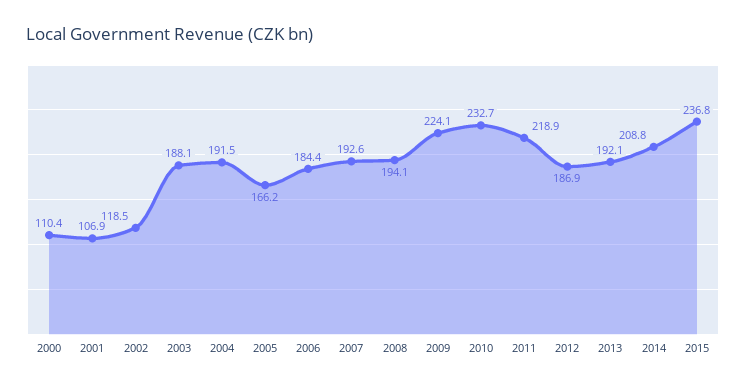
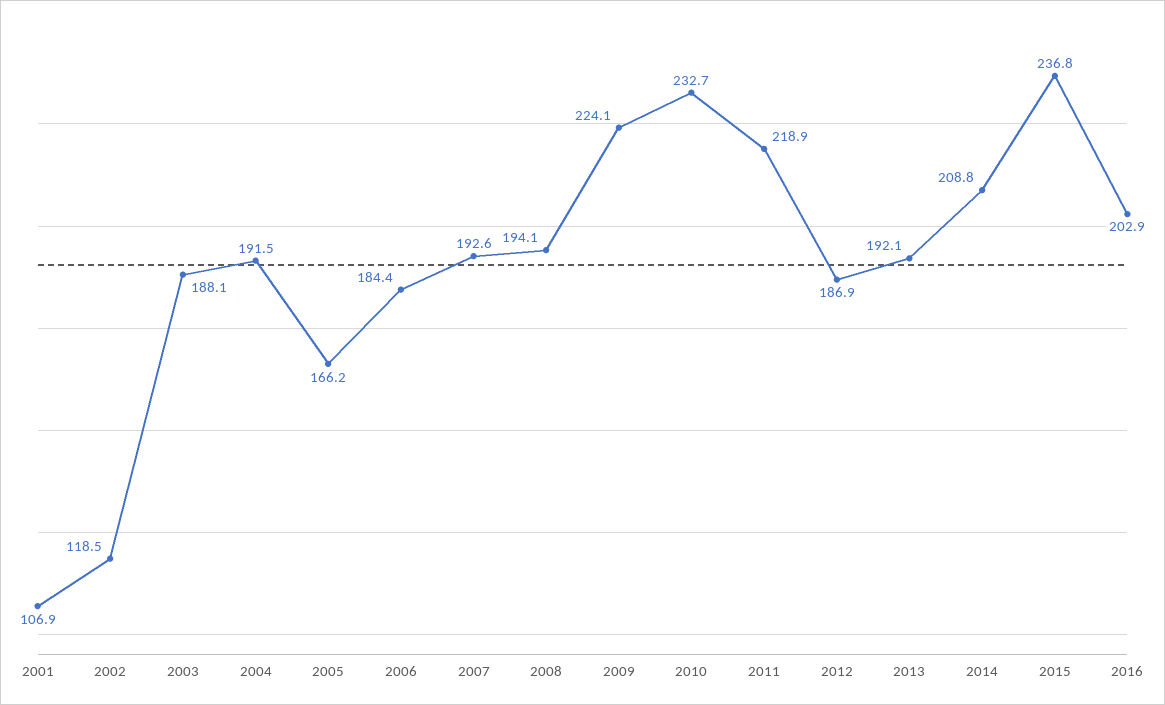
2000: 110.4 -> none
2016: none -> 202.9

